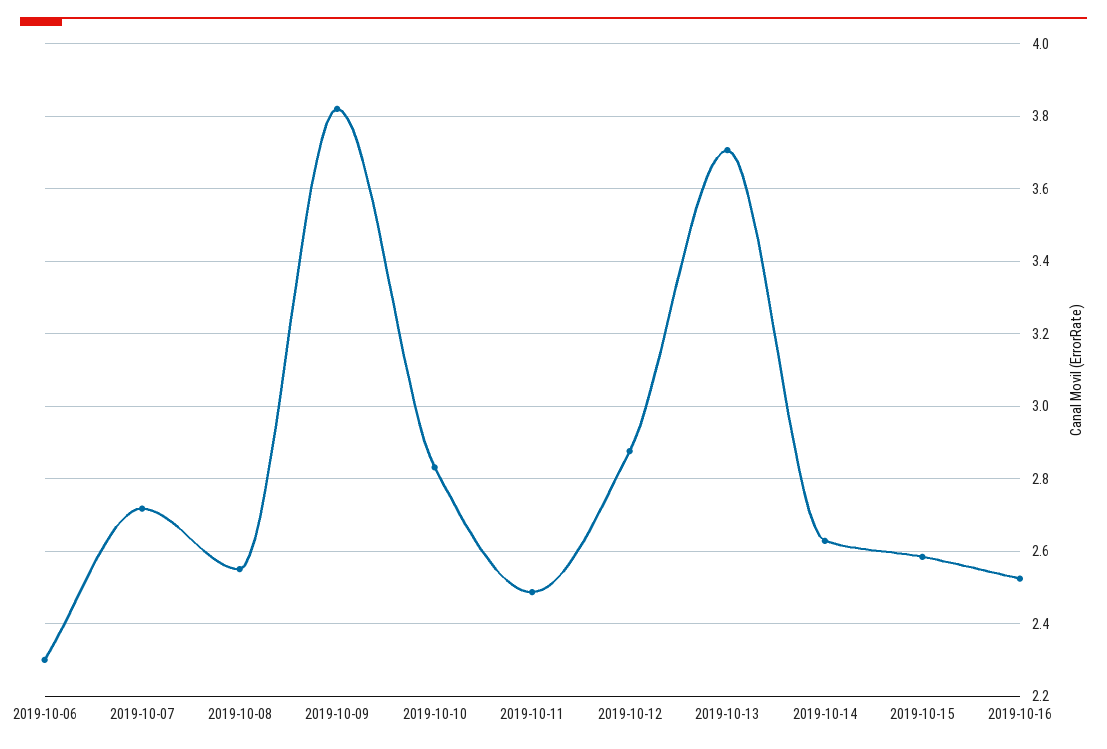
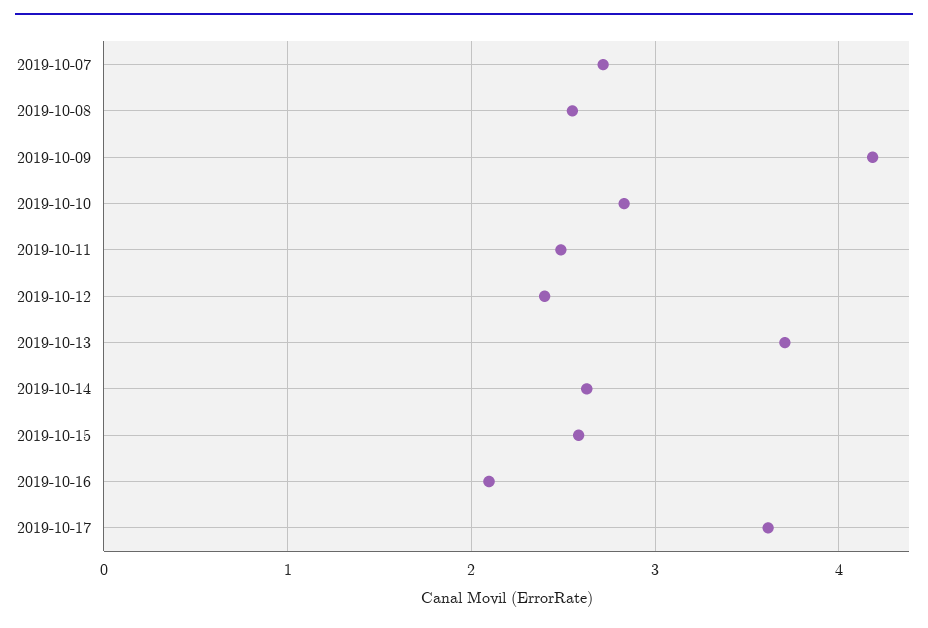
2019-10-06: 2.3 -> none
2019-10-09: 3.82 -> 4.2
2019-10-12: 2.88 -> 2.4
2019-10-16: 2.52 -> 2.1
2019-10-17: none -> 3.6

